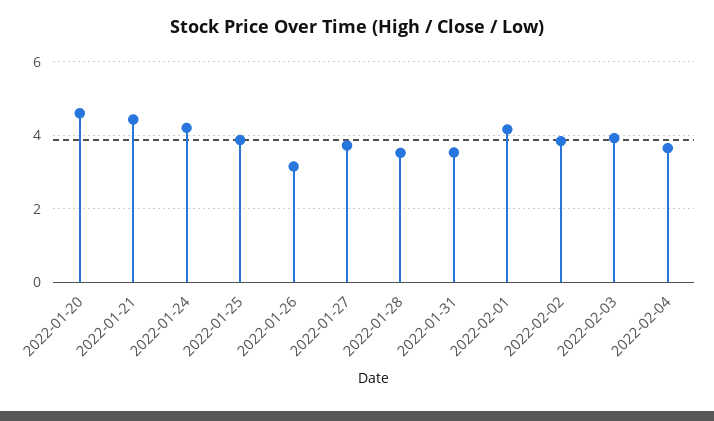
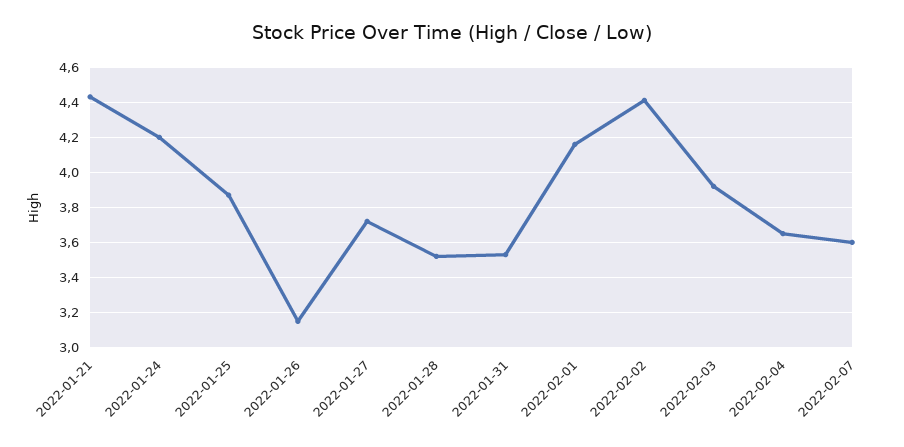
2022-01-20: 4.6 -> none
2022-02-02: 3.8 -> 4.4
2022-02-07: none -> 3.6

